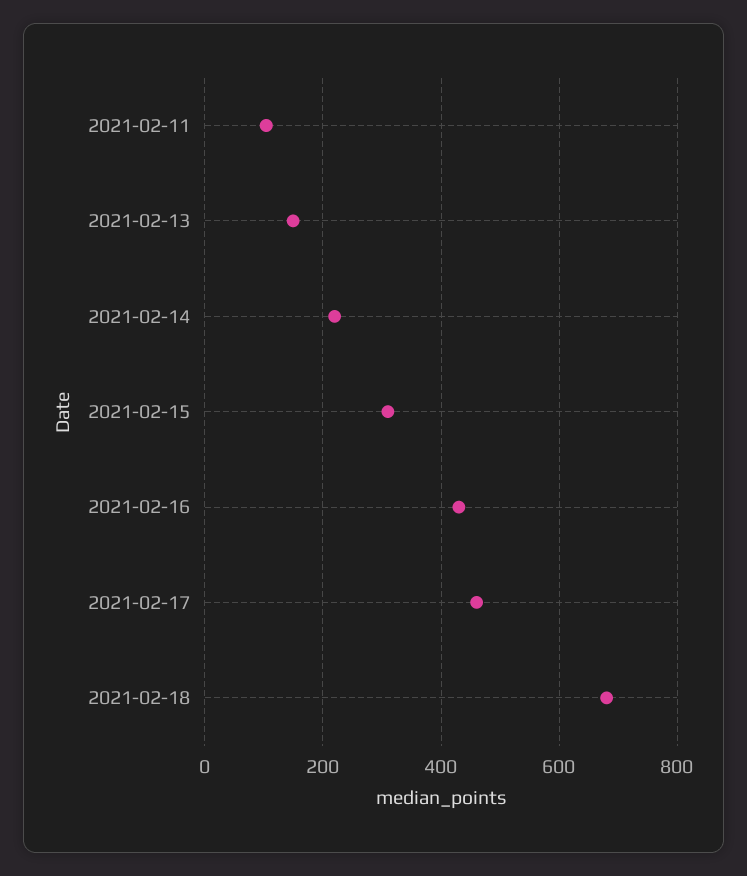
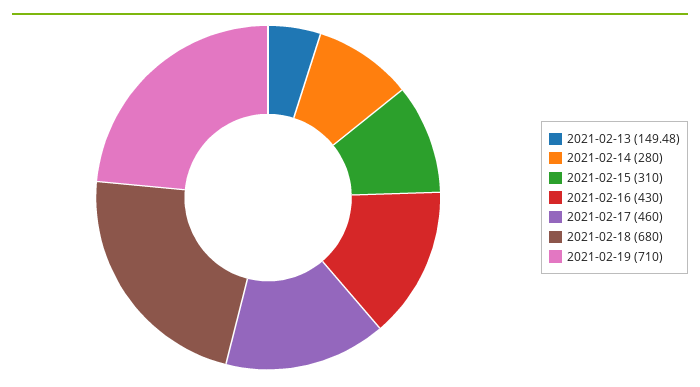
2021-02-11: 100 -> none
2021-02-14: 220 -> 280
2021-02-19: none -> 710

